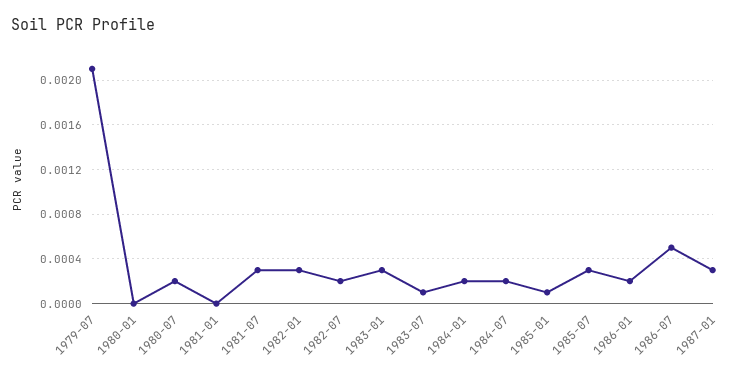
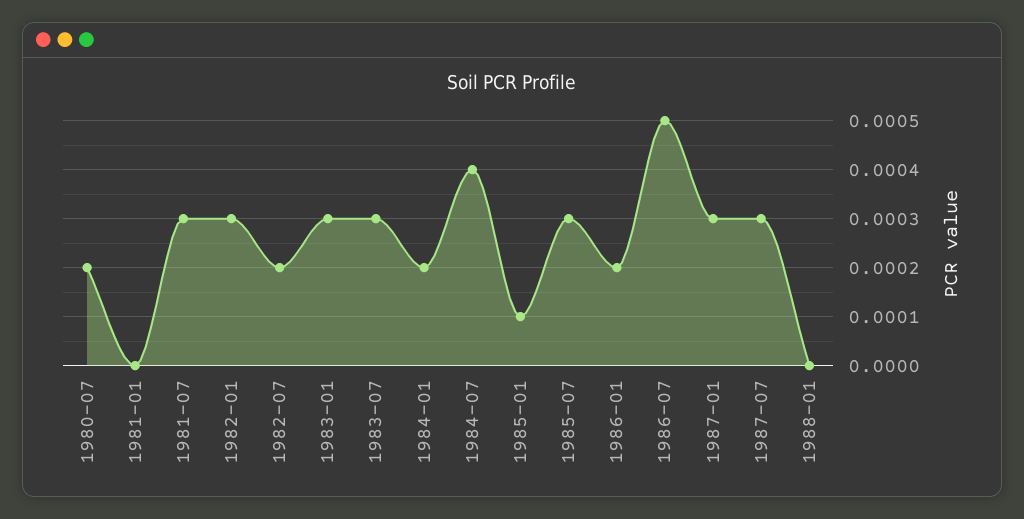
1979-07: 0.0021 -> none
1980-01: 0 -> none
1983-07: 0.0001 -> 0.0003
1984-07: 0.0002 -> 0.0004
1987-07: none -> 0.0003
1988-01: none -> 0

